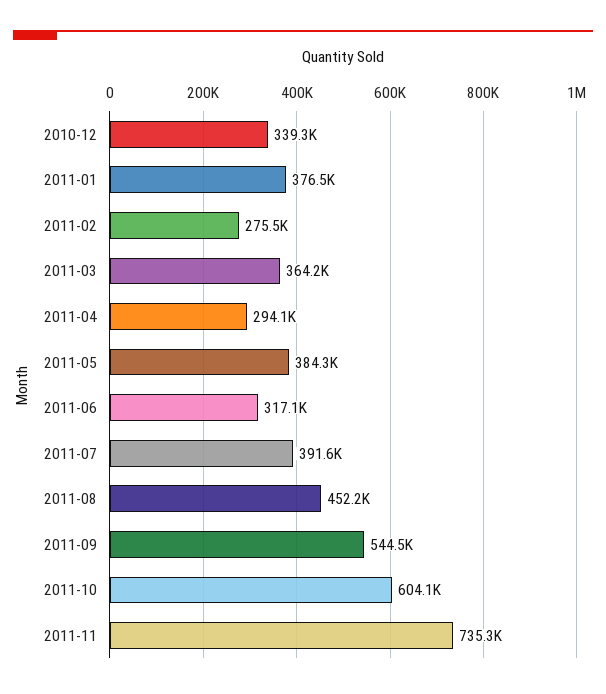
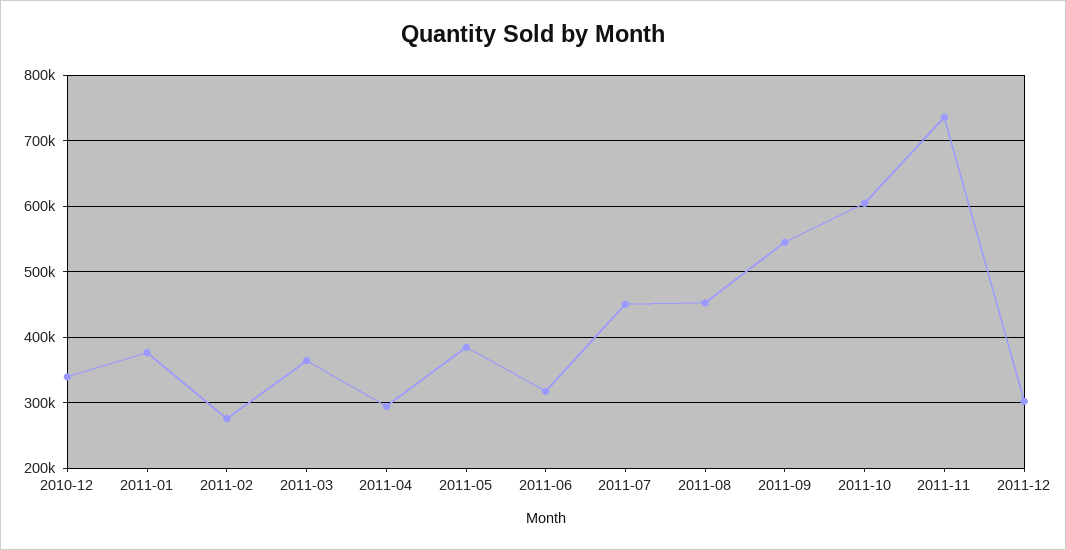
2011-07: 391600 -> 450000
2011-12: none -> 300000

